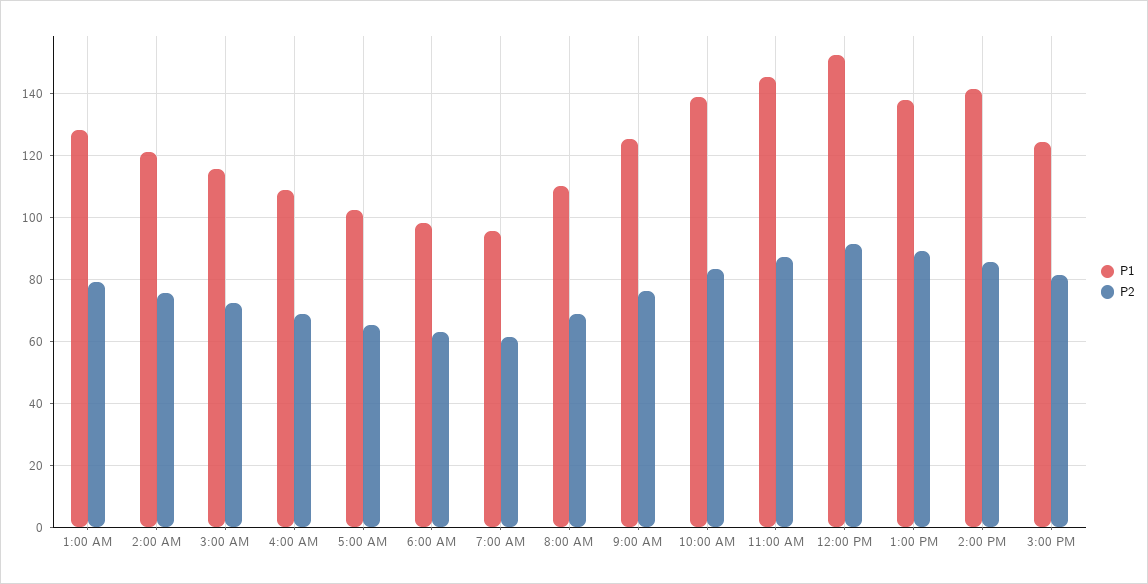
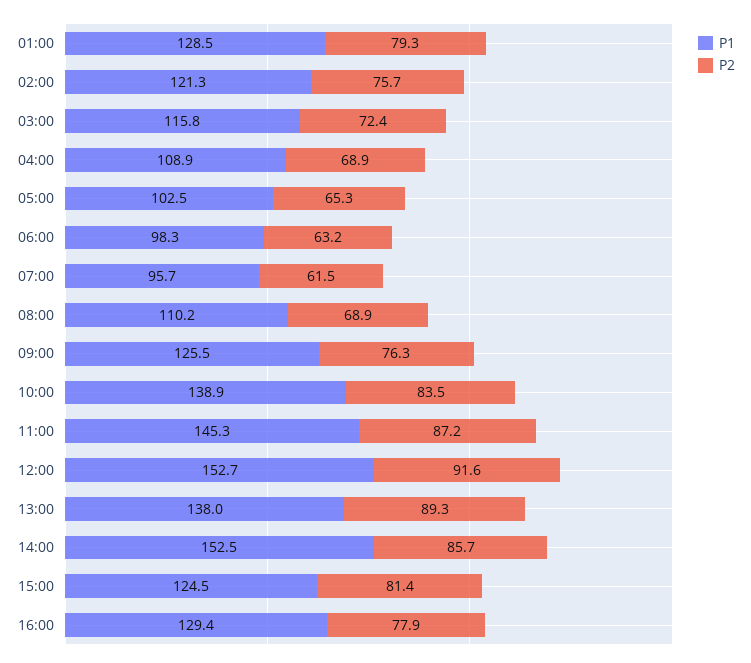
P1, 2:00 PM: 142 -> 152.5
P1, 16:00: none -> 129.4
P2, 16:00: none -> 77.9

